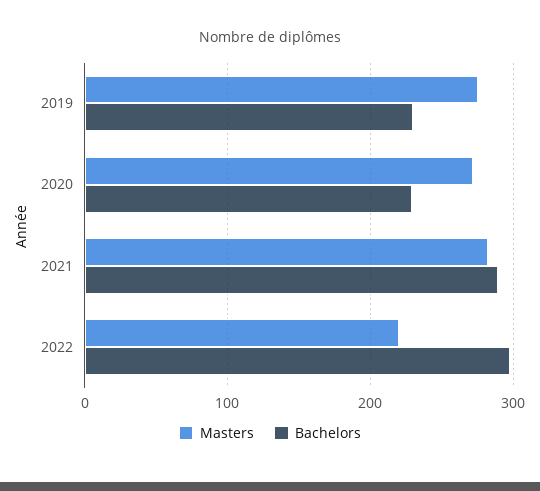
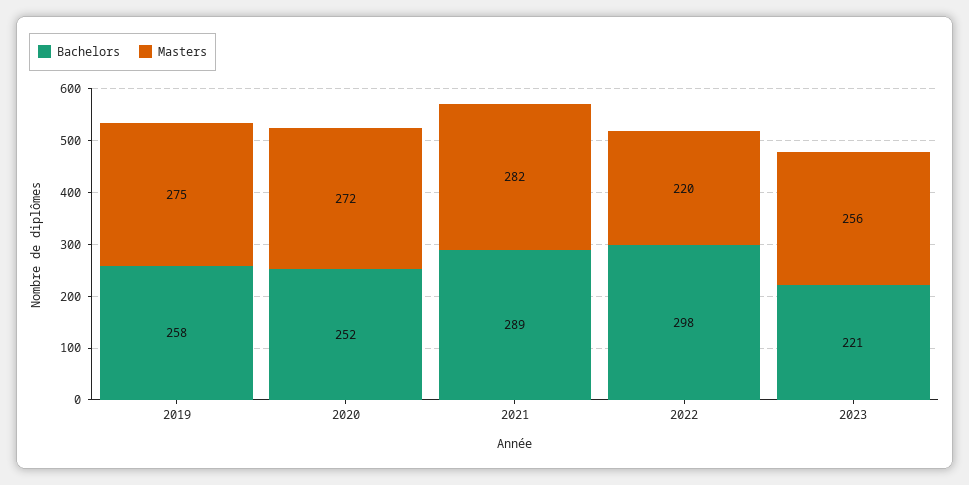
Bachelors, 2019: 230 -> 258
Bachelors, 2020: 230 -> 252
Bachelors, 2023: none -> 221
Masters, 2023: none -> 256

